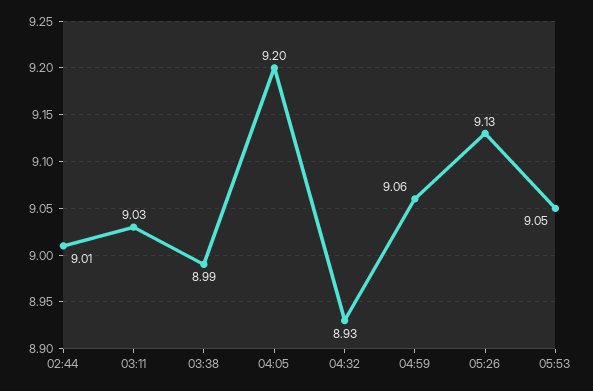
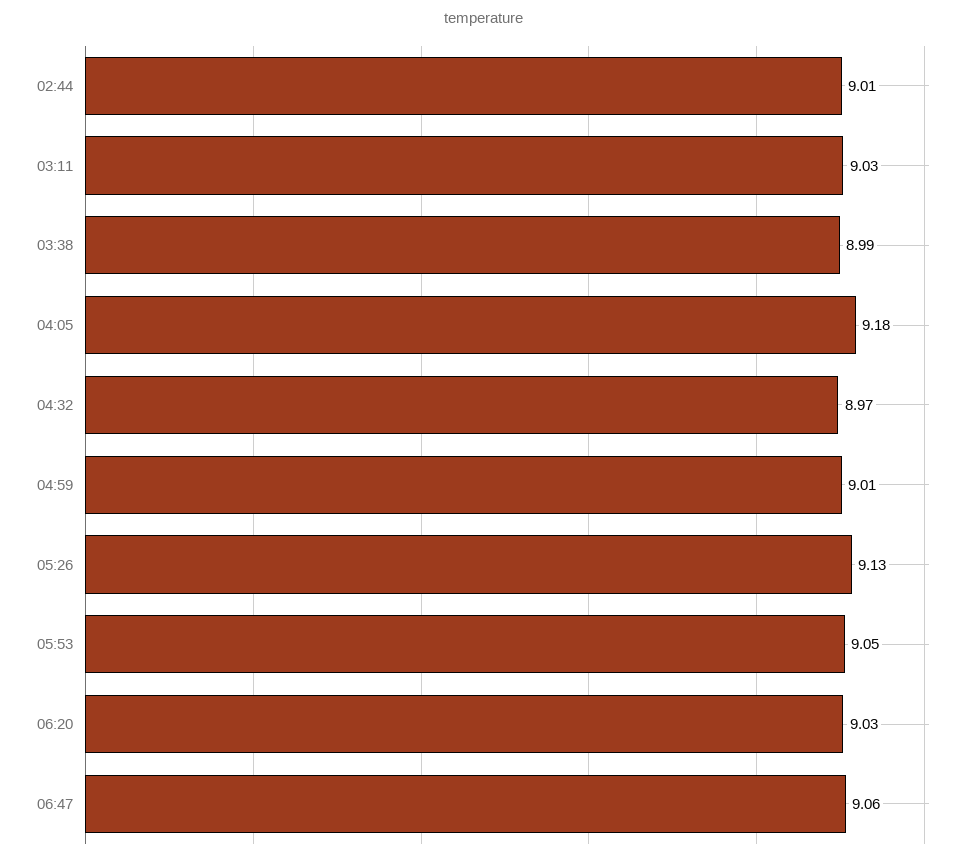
04:05: 9.2 -> 9.18
04:32: 8.93 -> 8.97
04:59: 9.06 -> 9.01
06:20: none -> 9.03
06:47: none -> 9.06

